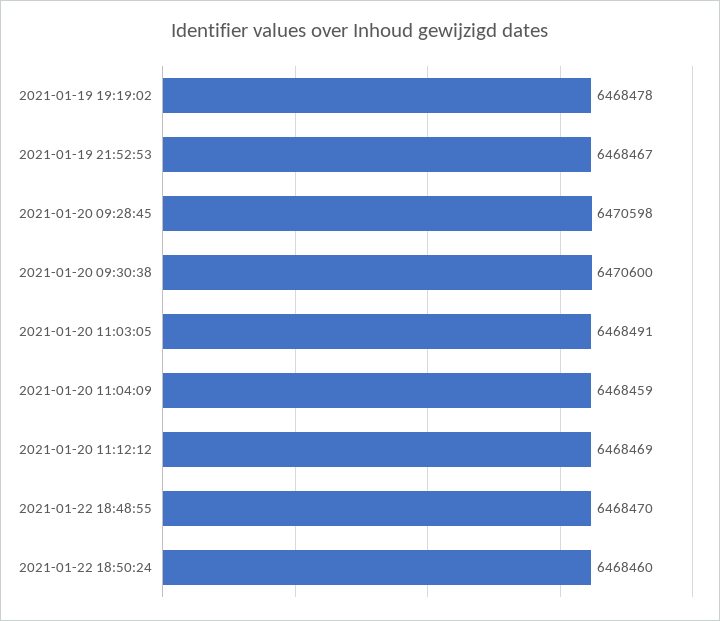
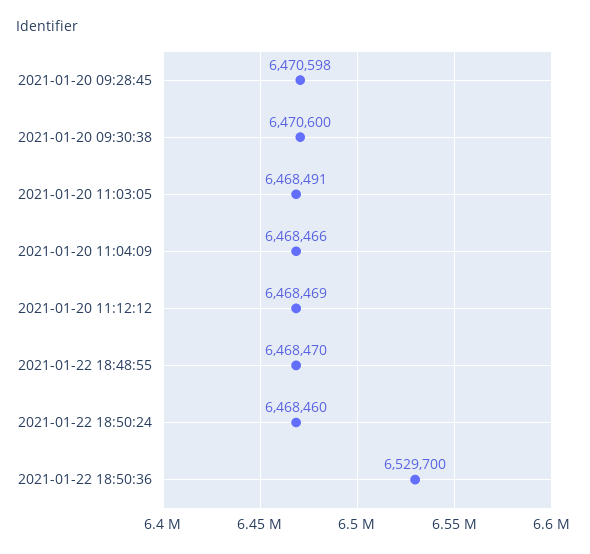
2021-01-19 19:19:02: 6468478 -> none
2021-01-19 21:52:53: 6468467 -> none
2021-01-20 11:04:09: 6468459 -> 6468466
2021-01-22 18:50:36: none -> 6529700

